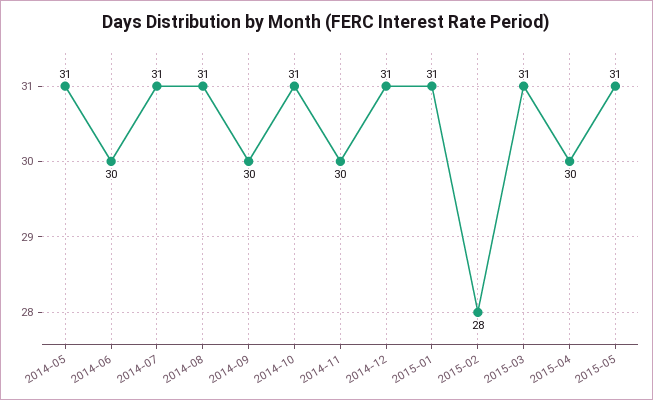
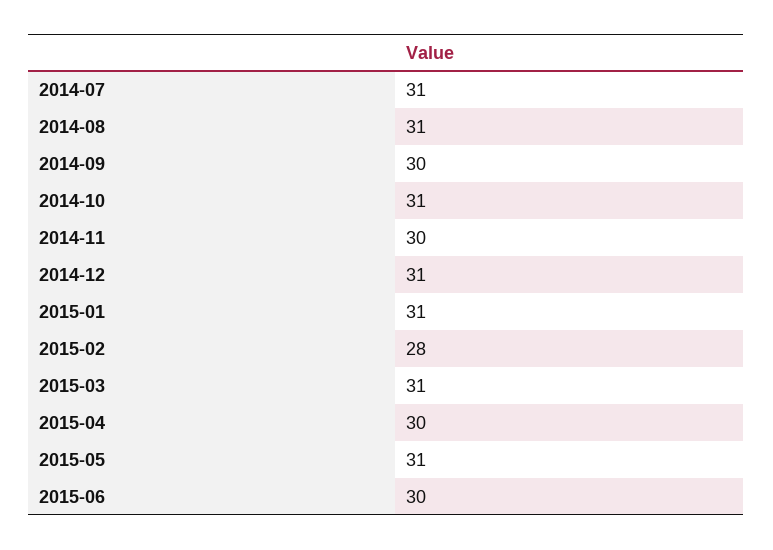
2014-05: 31 -> none
2014-06: 30 -> none
2015-06: none -> 30

